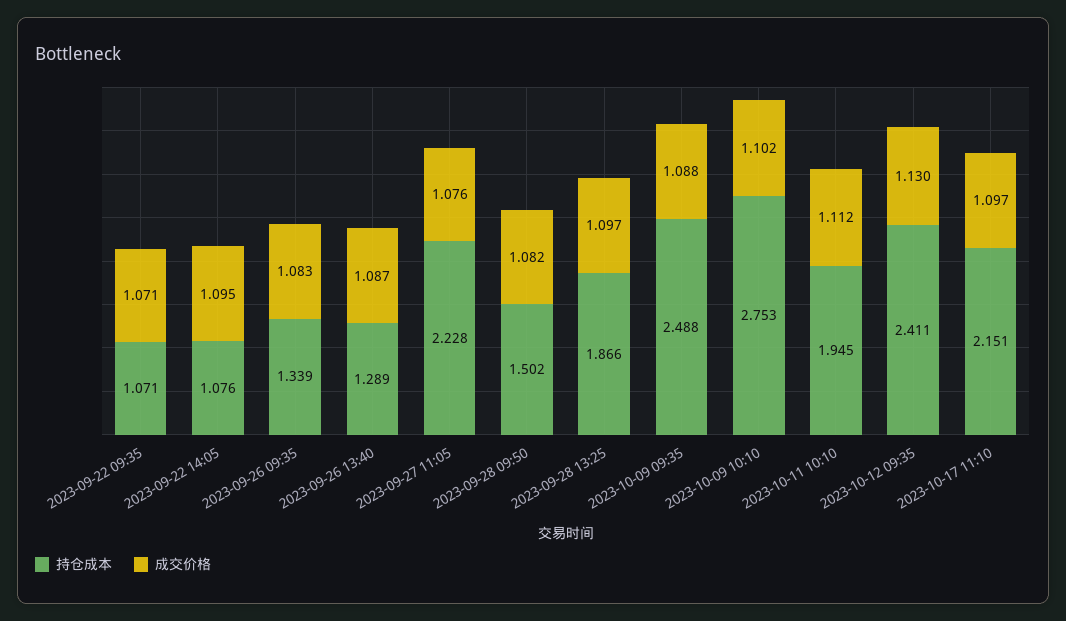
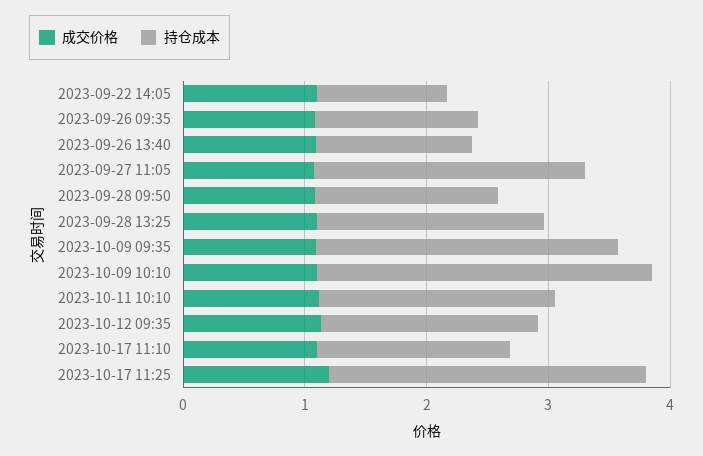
持仓成本, 2023-09-22 09:35: 1.071 -> none
成交价格, 2023-09-22 09:35: 1.071 -> none
持仓成本, 2023-10-12 09:35: 2.411 -> 1.8
持仓成本, 2023-10-17 11:10: 2.151 -> 1.6
成交价格, 2023-10-17 11:25: none -> 1.2
持仓成本, 2023-10-17 11:25: none -> 2.6

